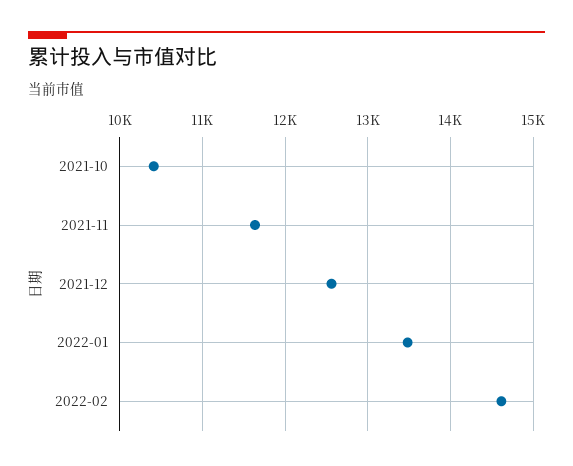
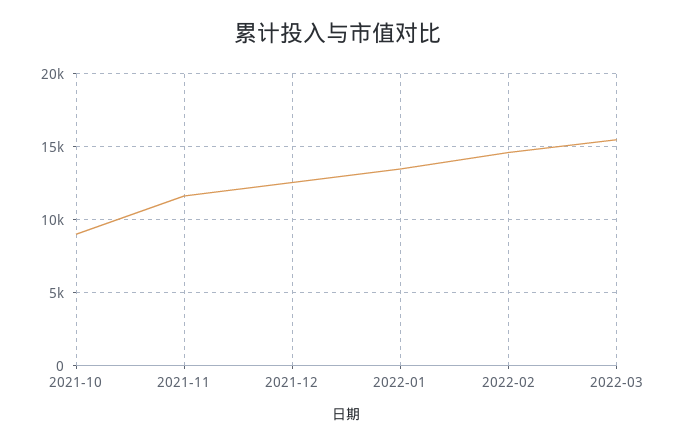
2021-10: 10400 -> 9000
2022-03: none -> 15500

